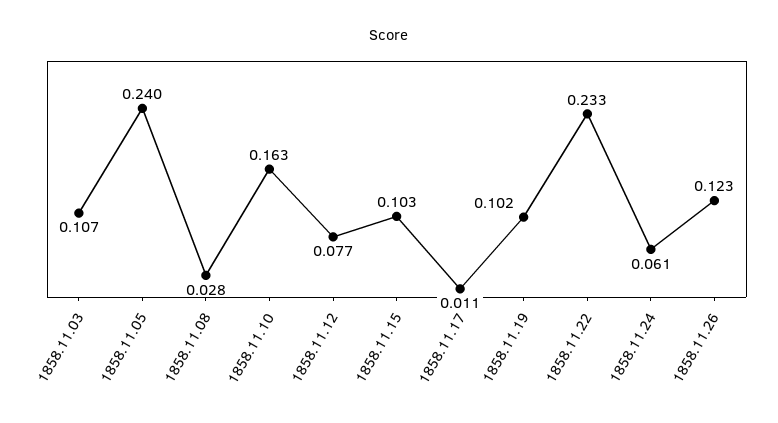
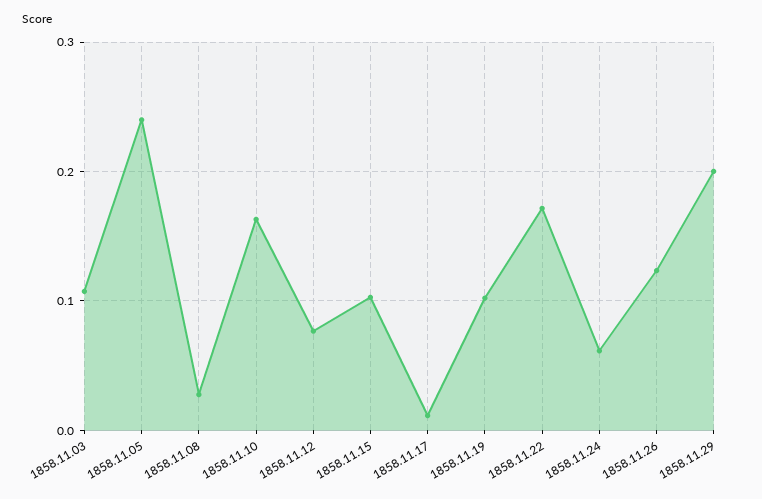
1858.11.22: 0.233 -> 0.17
1858.11.29: none -> 0.2

